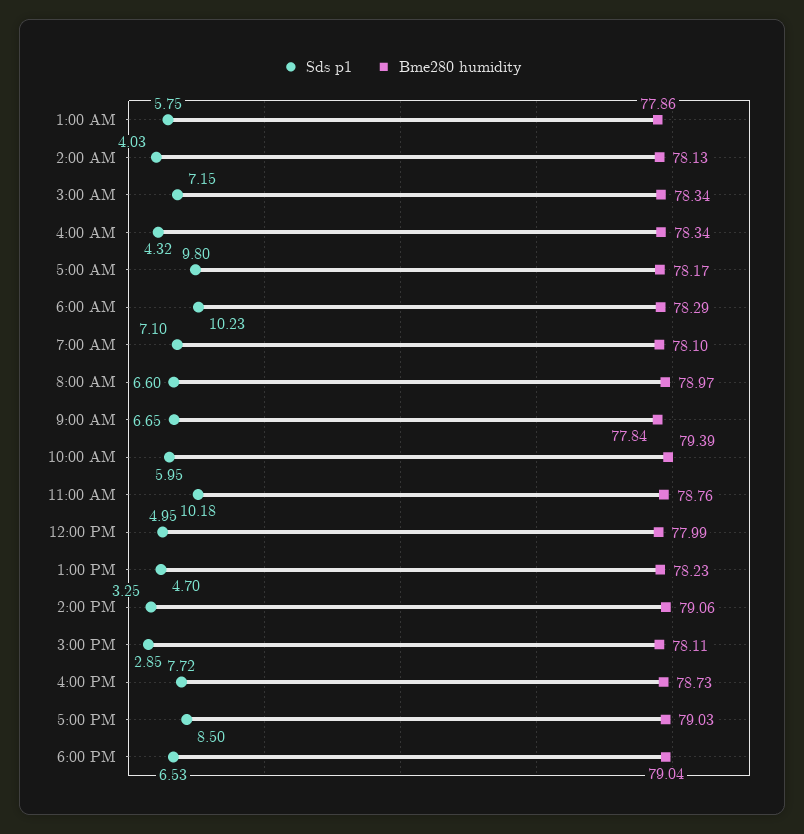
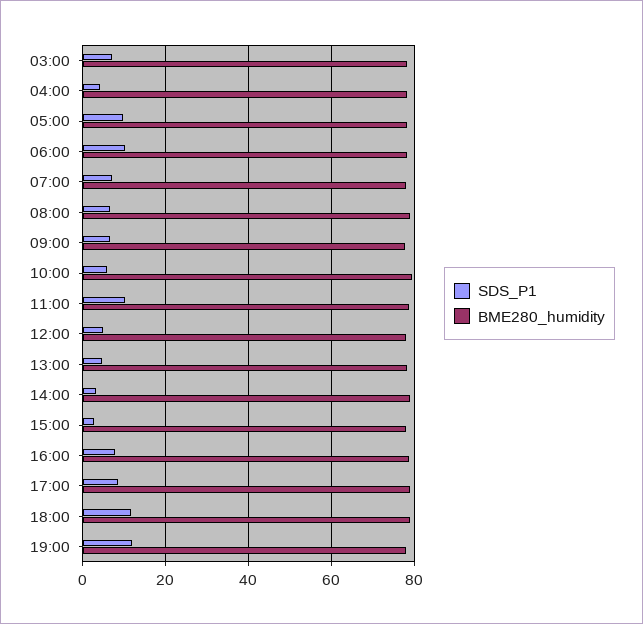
Sds p1, 1:00 AM: 5.75 -> none
Bme280 humidity, 1:00 AM: 77.86 -> none
Sds p1, 2:00 AM: 4.03 -> none
Bme280 humidity, 2:00 AM: 78.13 -> none
Sds p1, 6:00 PM: 6.53 -> 12
Sds p1, 19:00: none -> 12
Bme280 humidity, 19:00: none -> 78

